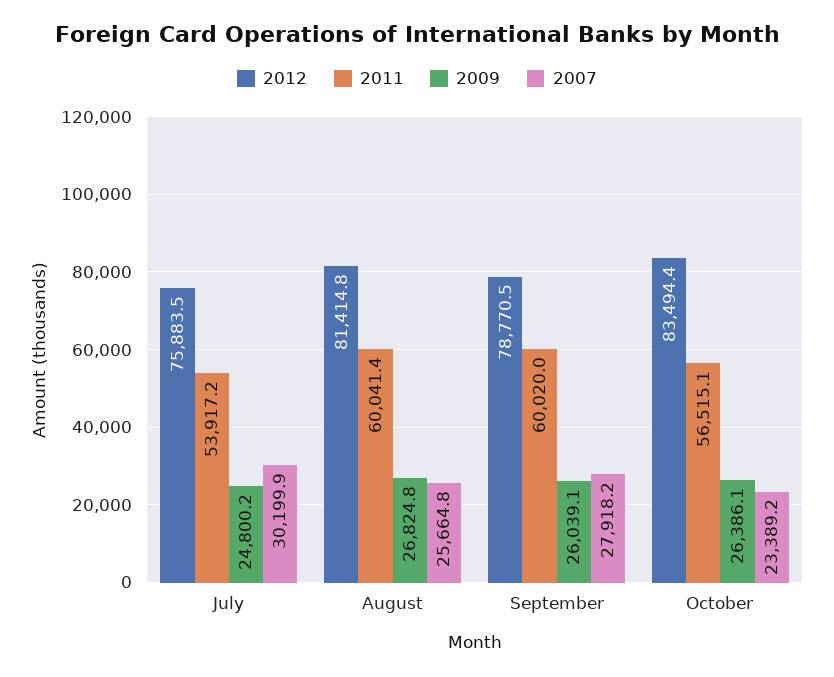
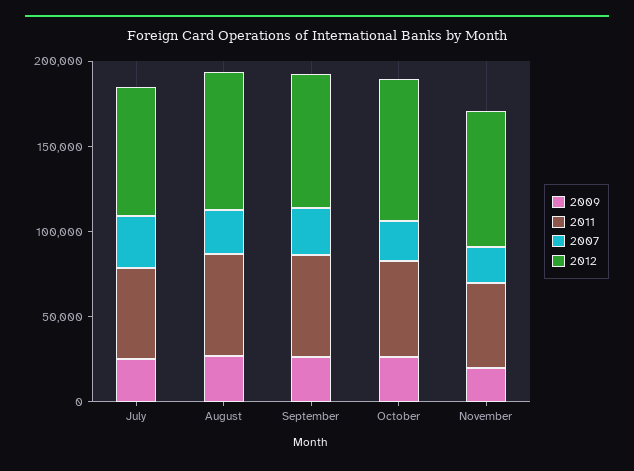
2009, November: none -> 20000
2011, November: none -> 50000
2007, November: none -> 20000
2012, November: none -> 80000

